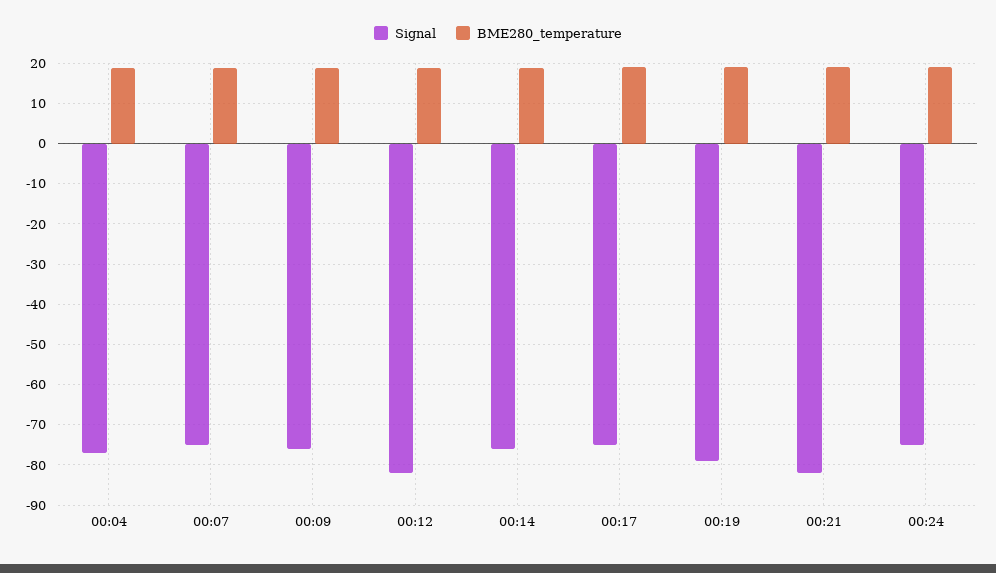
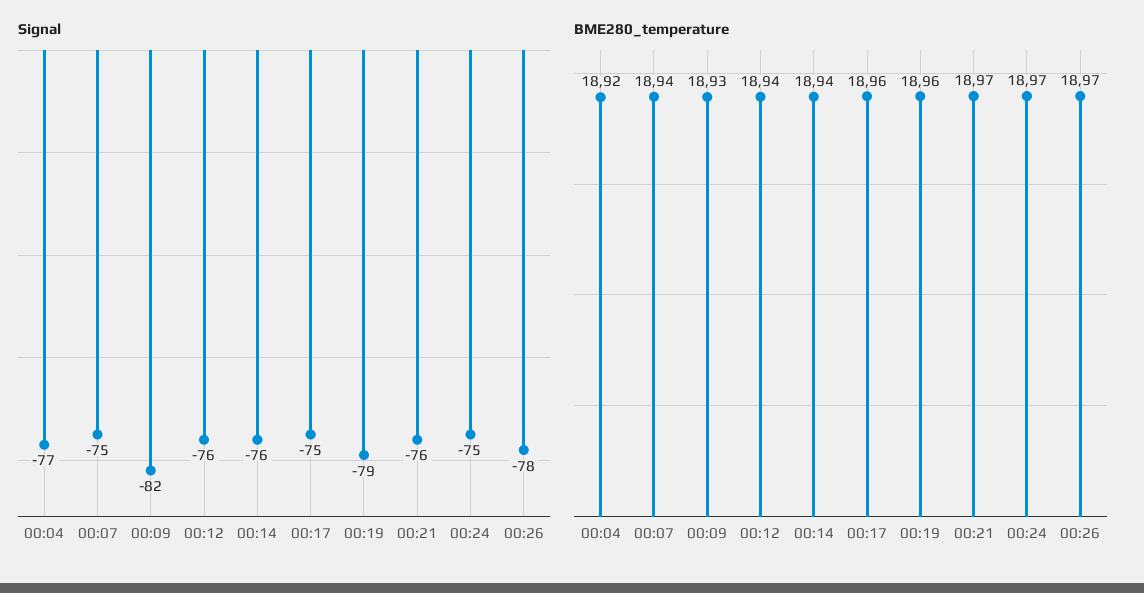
Signal, 00:09: -76 -> -82
Signal, 00:12: -82 -> -76
Signal, 00:21: -82 -> -76
Signal, 00:26: none -> -78
BME280_temperature, 00:26: none -> 18.97

